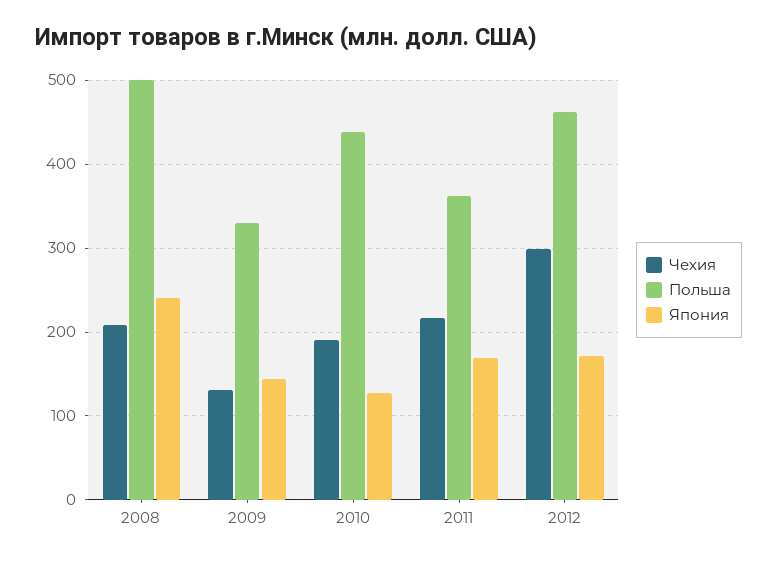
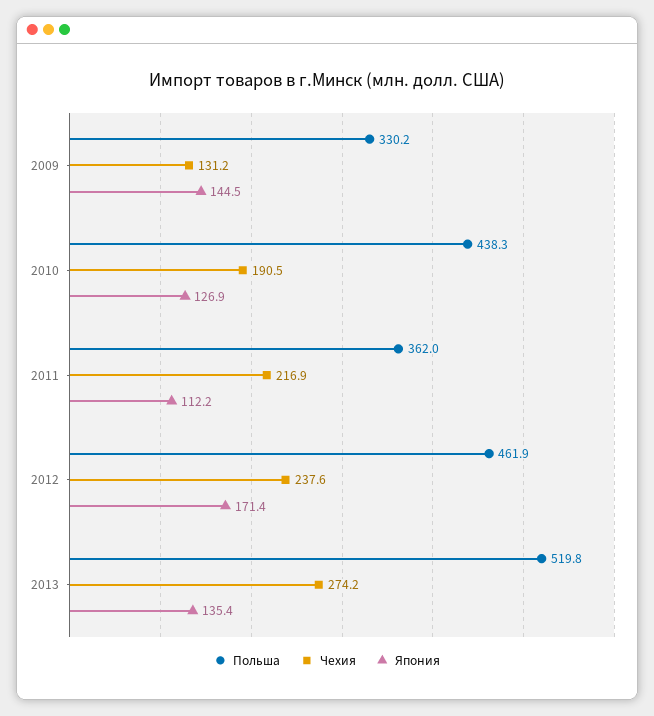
Чехия, 2008: 210 -> none
Польша, 2008: 500 -> none
Япония, 2008: 240 -> none
Япония, 2011: 170 -> 112.2
Чехия, 2012: 300 -> 237.6
Польша, 2013: none -> 519.8
Чехия, 2013: none -> 274.2
Япония, 2013: none -> 135.4

